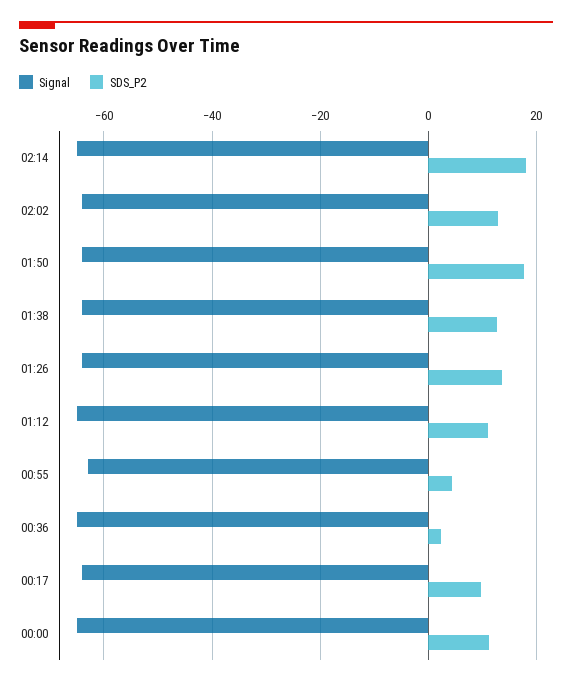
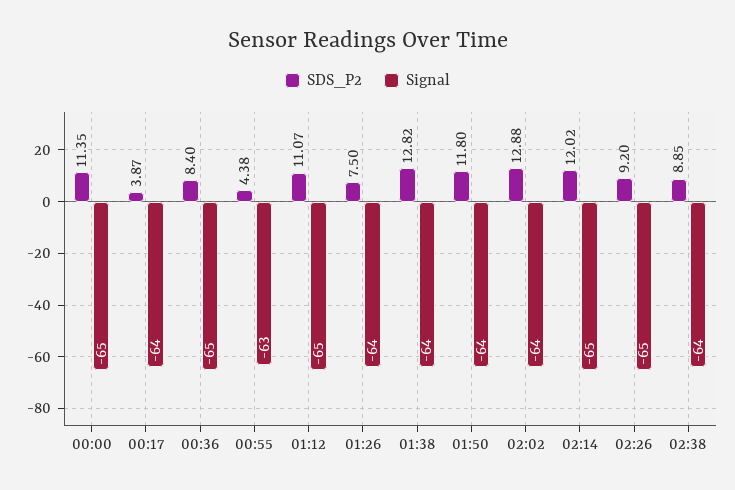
SDS_P2, 02:14: 18 -> 12.02
SDS_P2, 01:50: 18 -> 11.8
SDS_P2, 01:26: 14 -> 7.5
SDS_P2, 00:36: 2 -> 8.4
SDS_P2, 00:17: 10 -> 3.87
SDS_P2, 02:26: none -> 9.2
Signal, 02:26: none -> -65
SDS_P2, 02:38: none -> 8.85
Signal, 02:38: none -> -64

